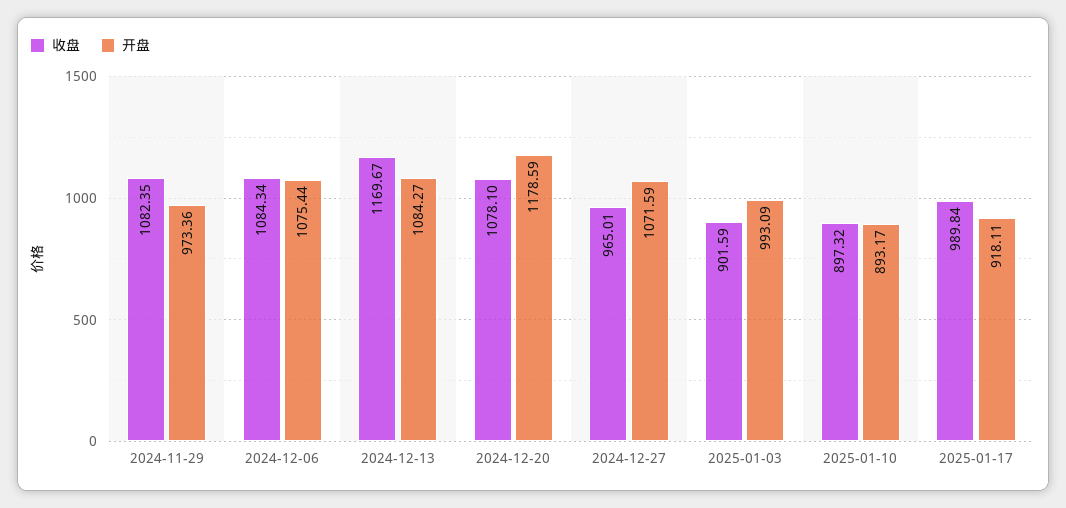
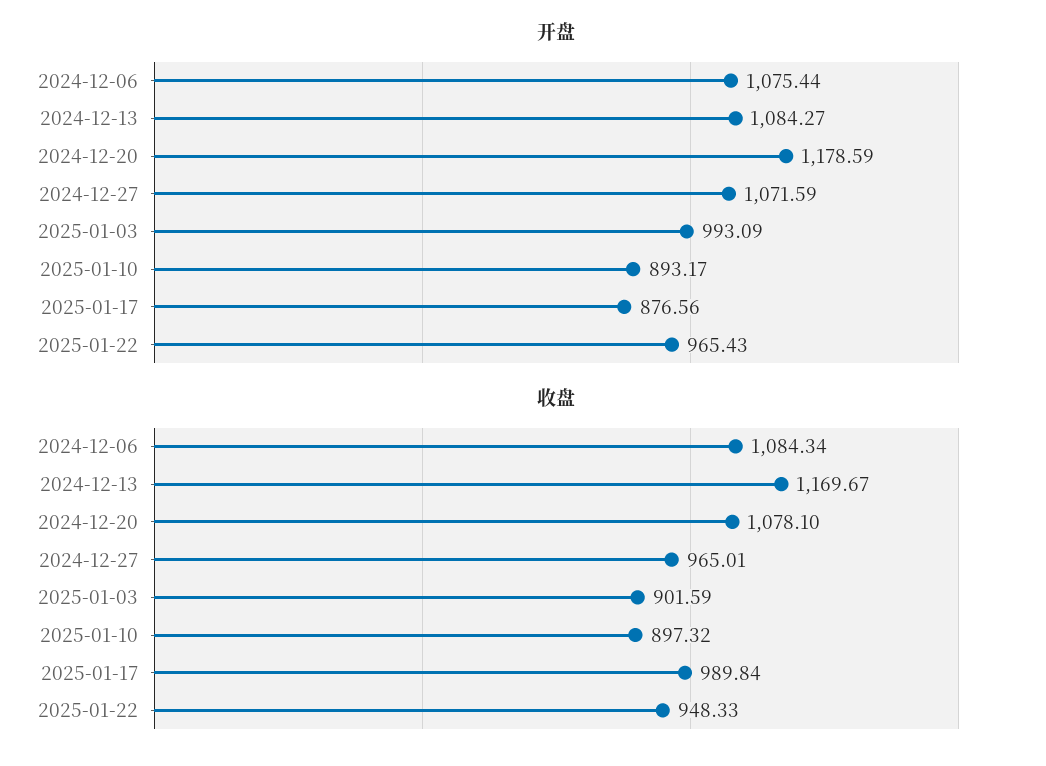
收盘, 2024-11-29: 1082.35 -> none
开盘, 2024-11-29: 973.36 -> none
开盘, 2025-01-17: 918.11 -> 876.56
开盘, 2025-01-22: none -> 965.43
收盘, 2025-01-22: none -> 948.33

